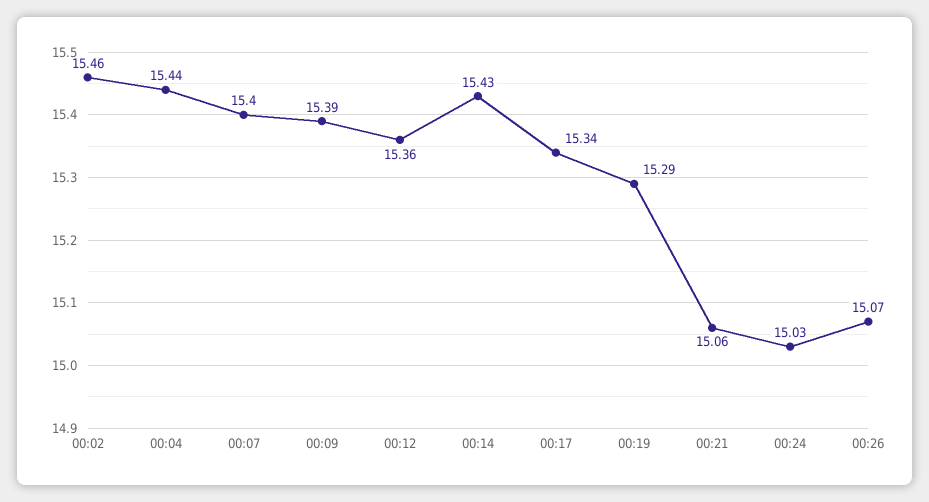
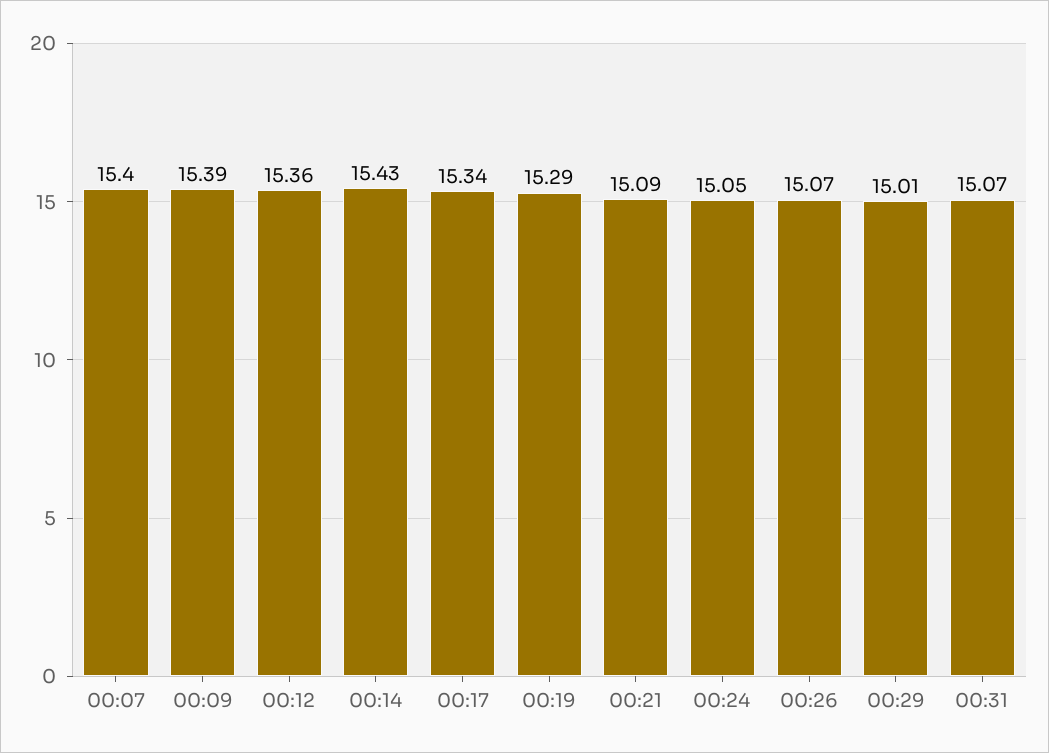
00:02: 15.46 -> none
00:04: 15.44 -> none
00:21: 15.06 -> 15.09
00:24: 15.03 -> 15.05
00:29: none -> 15.01
00:31: none -> 15.07

